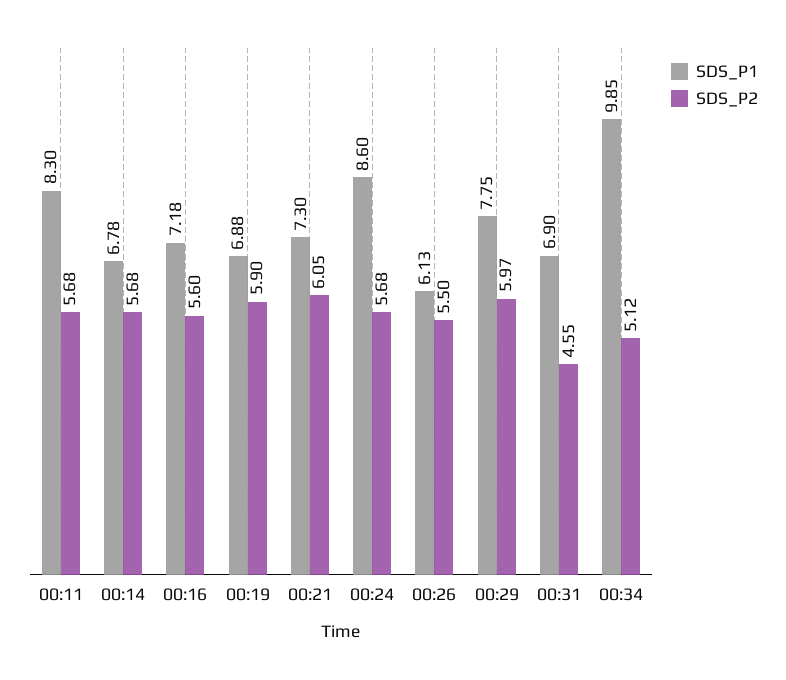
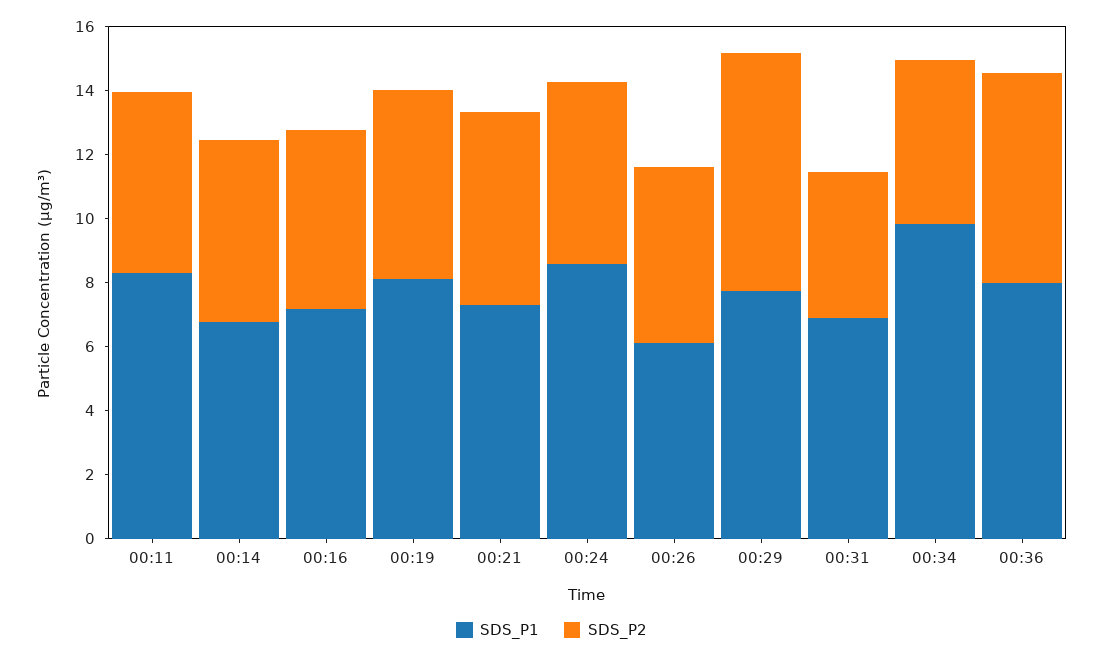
SDS_P1, 00:19: 6.88 -> 8
SDS_P2, 00:29: 5.97 -> 7.5
SDS_P1, 00:36: none -> 8
SDS_P2, 00:36: none -> 6.5

